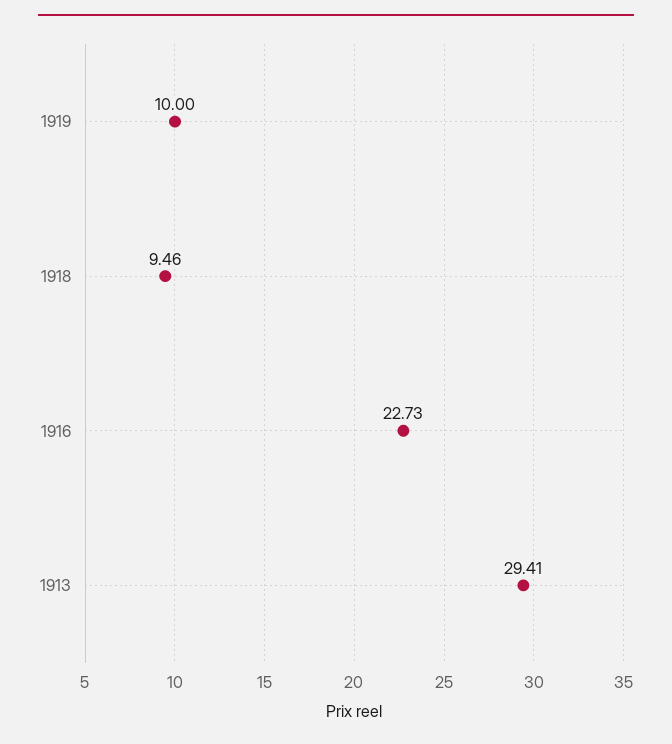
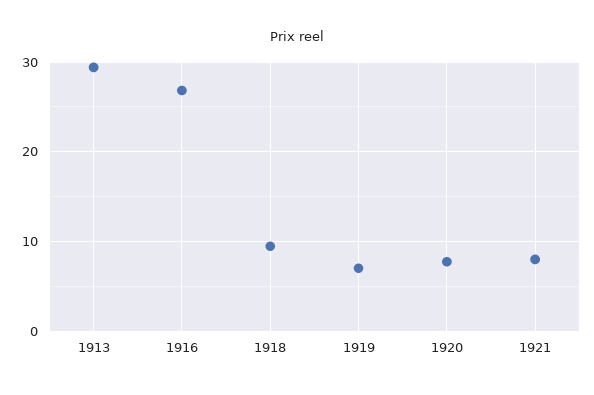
1919: 10 -> 7
1916: 22.73 -> 27
1920: none -> 8
1921: none -> 8

